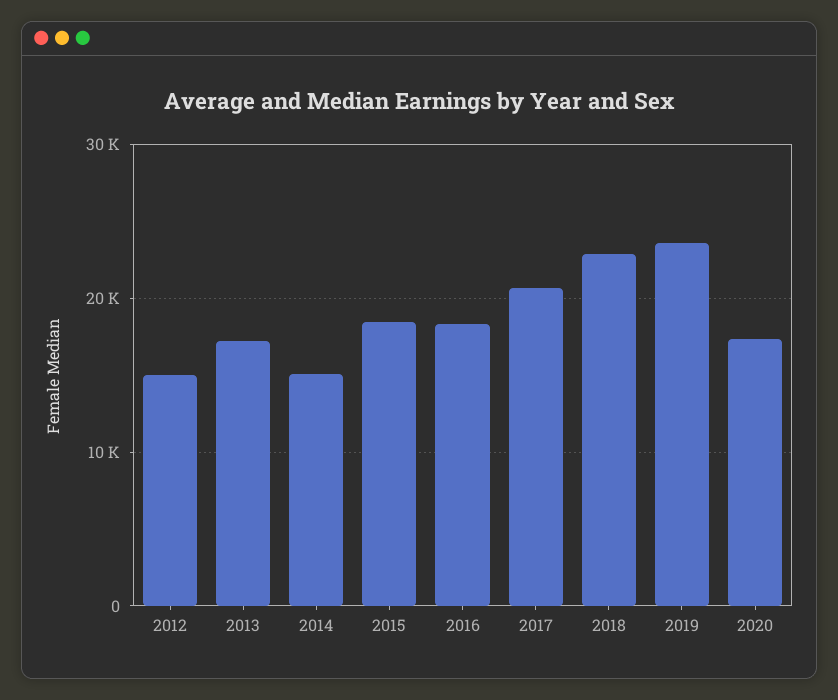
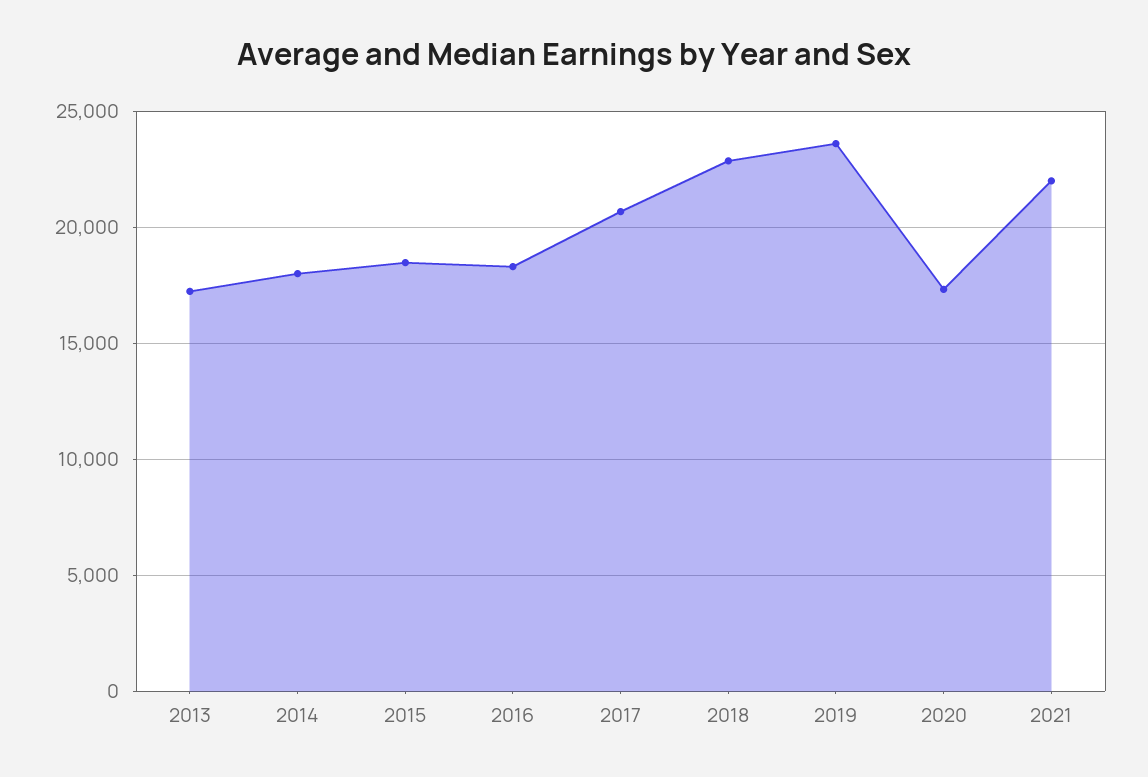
2012: 15000 -> none
2014: 15000 -> 18000
2021: none -> 22000

